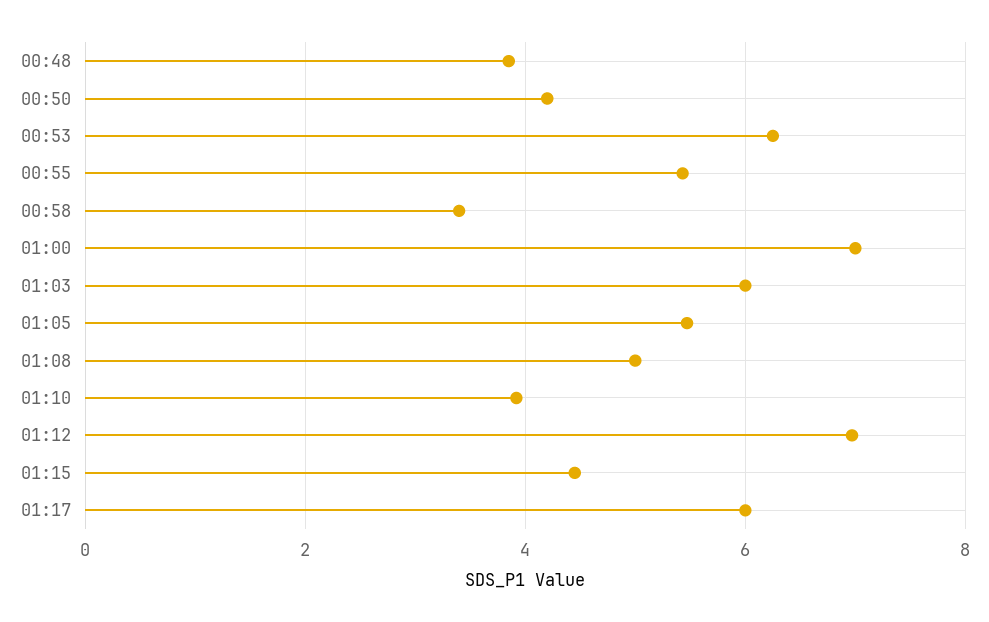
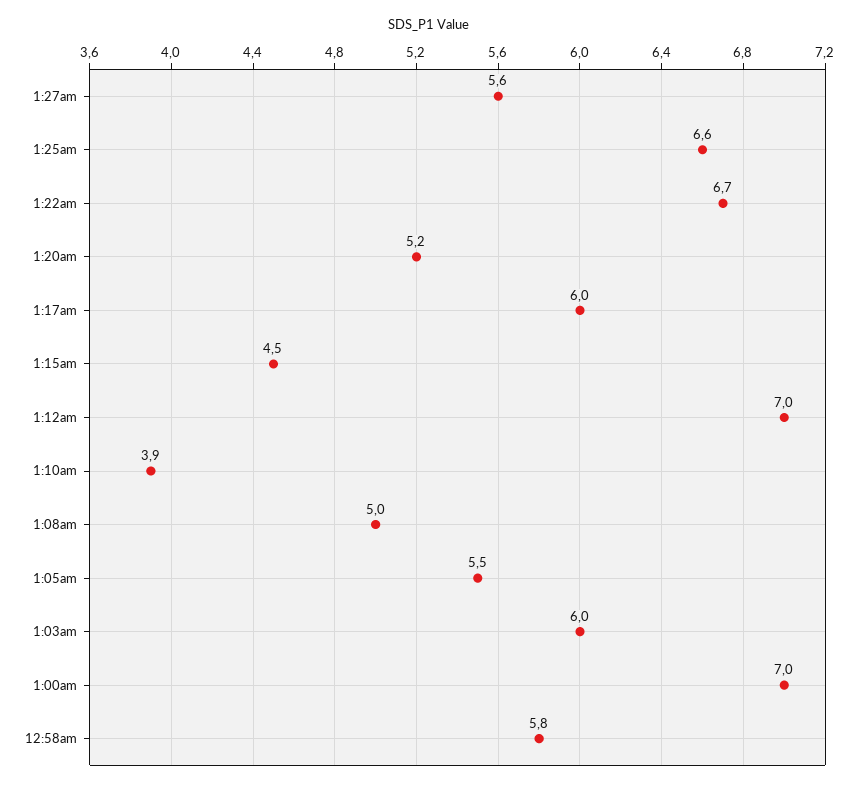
00:48: 3.8 -> none
00:50: 4.2 -> none
00:53: 6.2 -> none
00:55: 5.4 -> none
00:58: 3.4 -> 5.8
1:27am: none -> 5.6
1:25am: none -> 6.6
1:22am: none -> 6.7
1:20am: none -> 5.2

